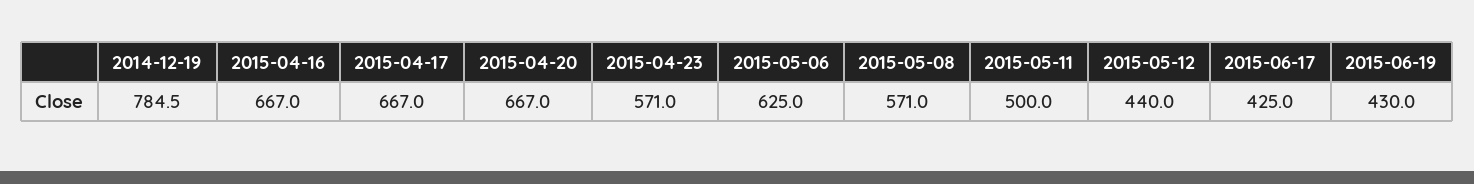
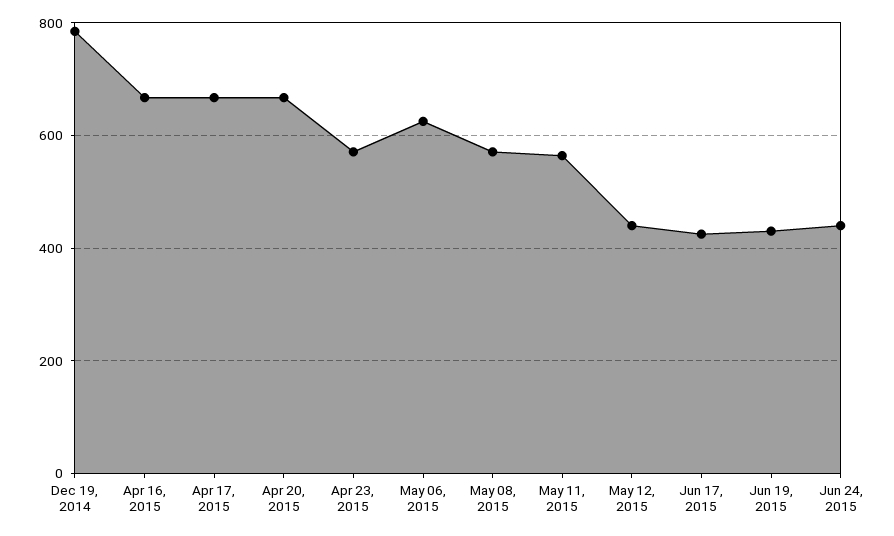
2015-05-11: 500 -> 560
Jun 24, 2015: none -> 440

